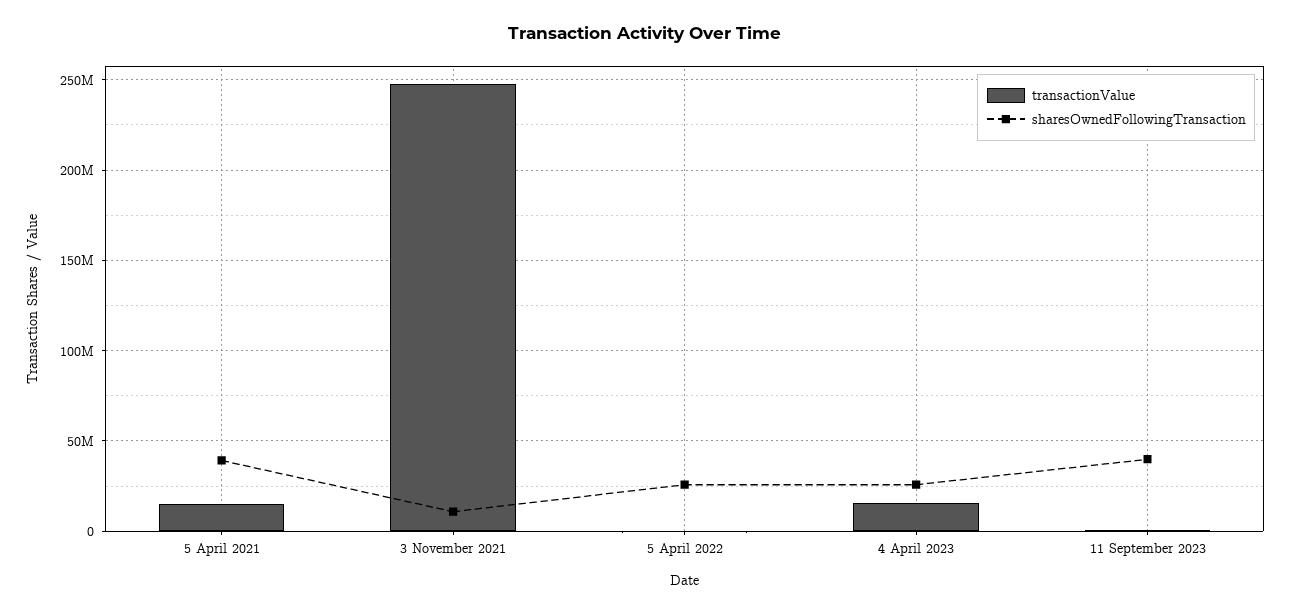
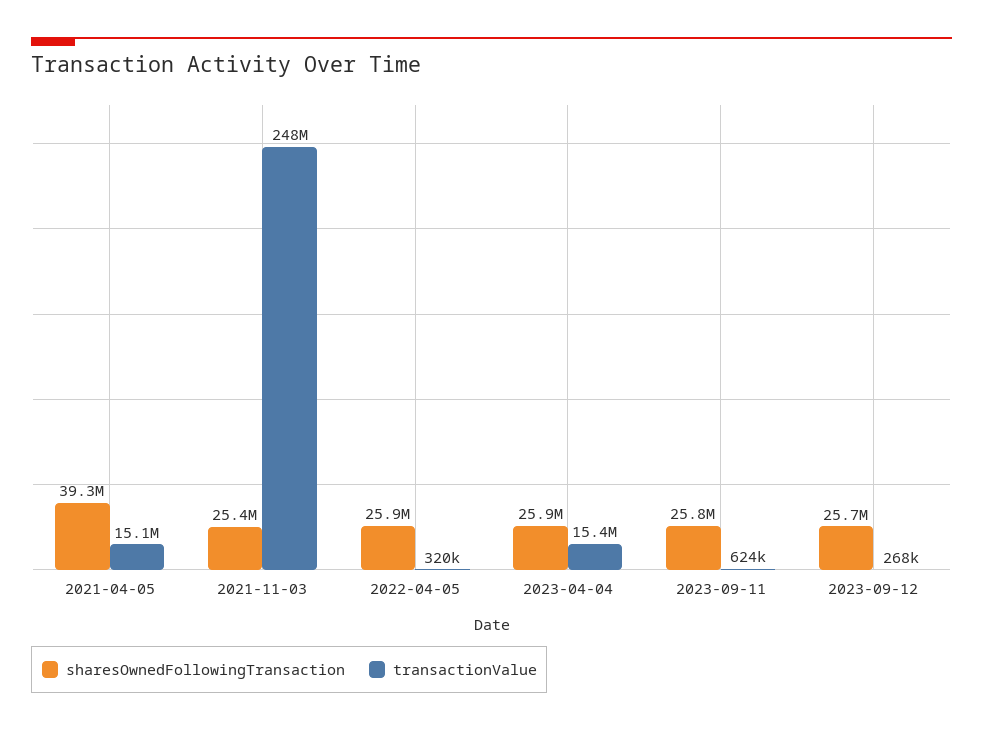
sharesOwnedFollowingTransaction, 3 November 2021: 10000000 -> 25400000
sharesOwnedFollowingTransaction, 11 September 2023: 40000000 -> 25800000
sharesOwnedFollowingTransaction, 2023-09-12: none -> 25700000
transactionValue, 2023-09-12: none -> 268000

